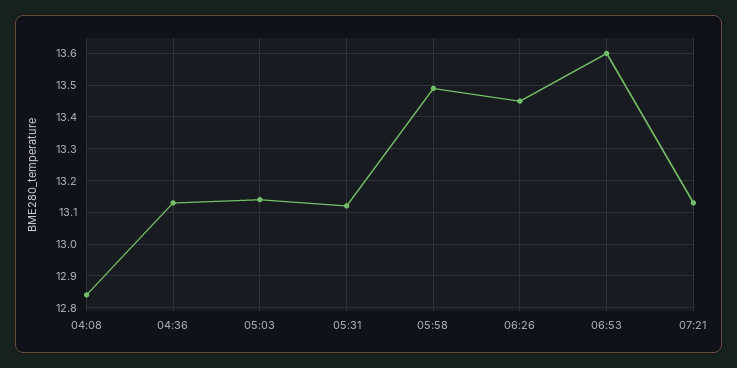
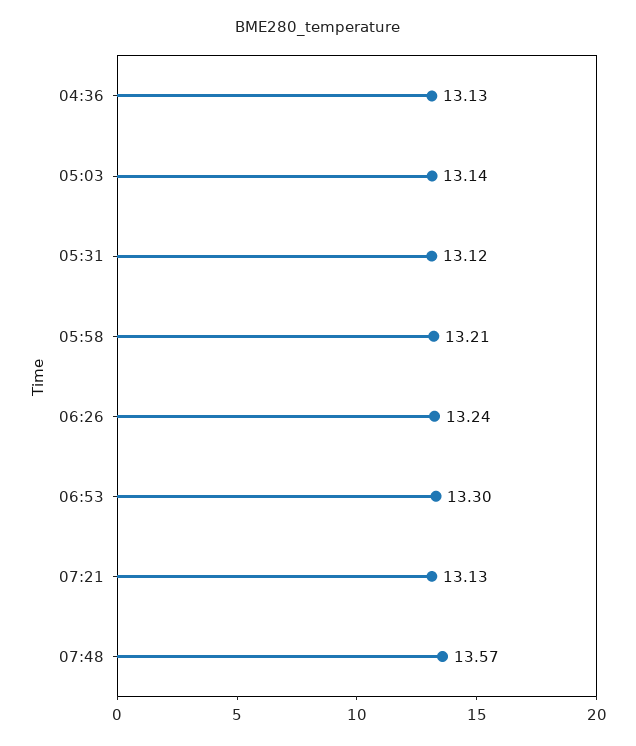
04:08: 12.85 -> none
05:58: 13.5 -> 13.21
06:26: 13.45 -> 13.24
06:53: 13.6 -> 13.3
07:48: none -> 13.57

